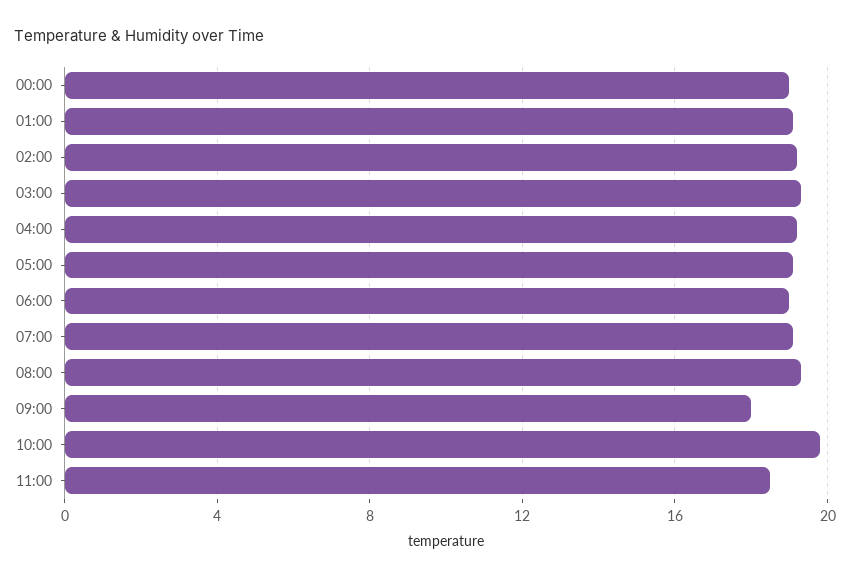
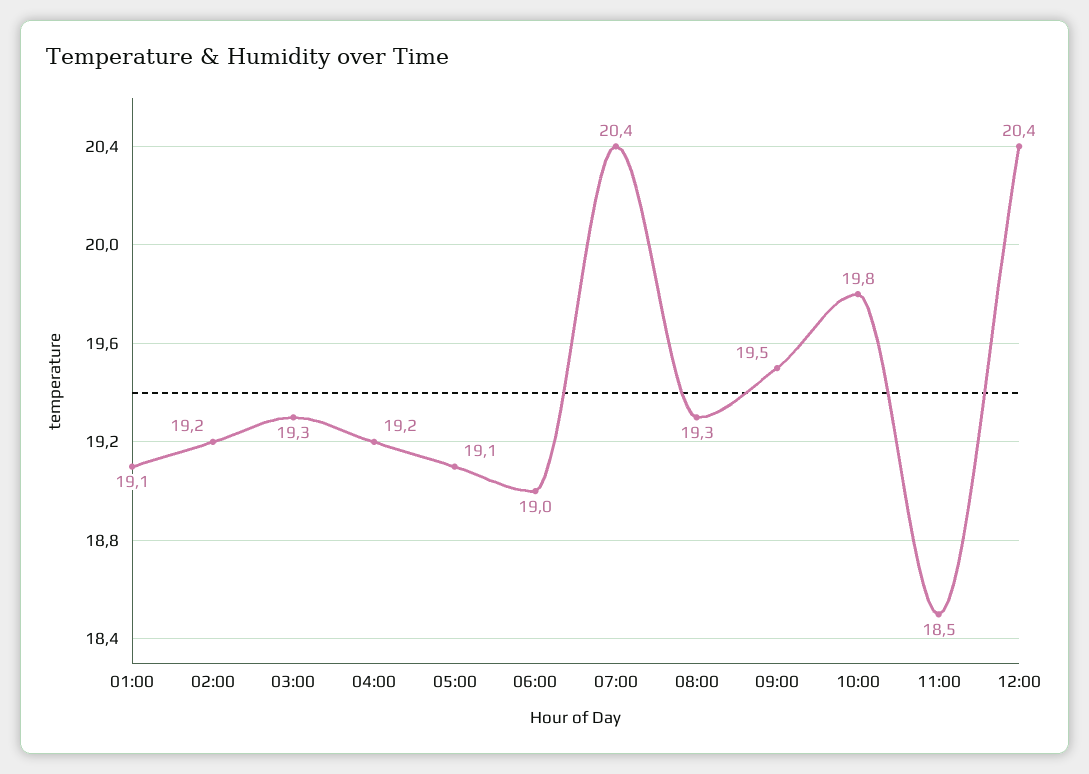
00:00: 19 -> none
07:00: 19 -> 20.4
09:00: 18 -> 19.5
12:00: none -> 20.4

